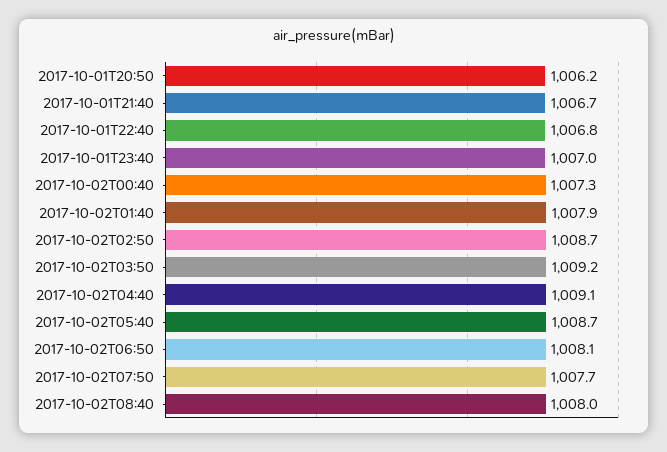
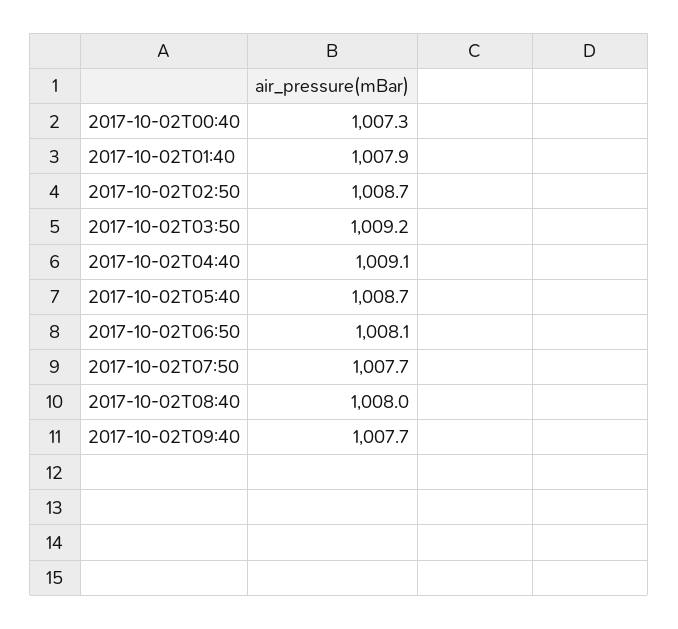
2017-10-01T20:50: 1006.2 -> none
2017-10-01T21:40: 1006.7 -> none
2017-10-01T22:40: 1006.8 -> none
2017-10-01T23:40: 1007 -> none
2017-10-02T09:40: none -> 1007.7

